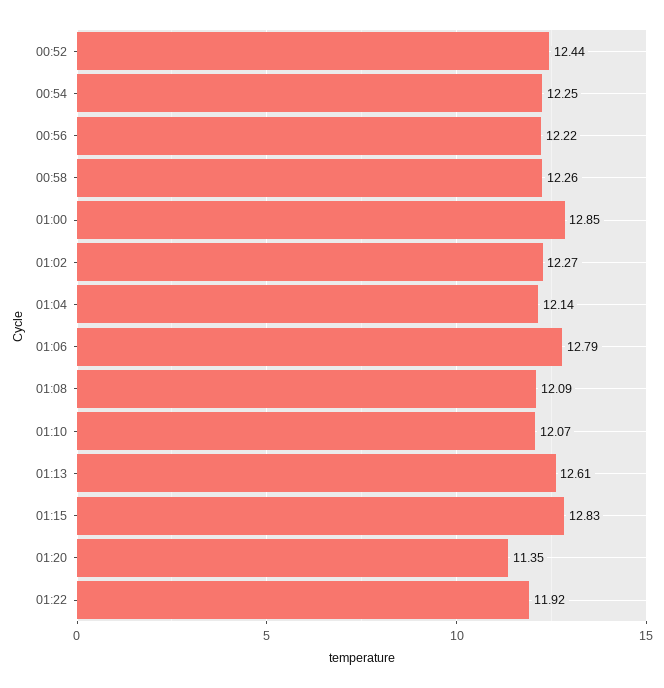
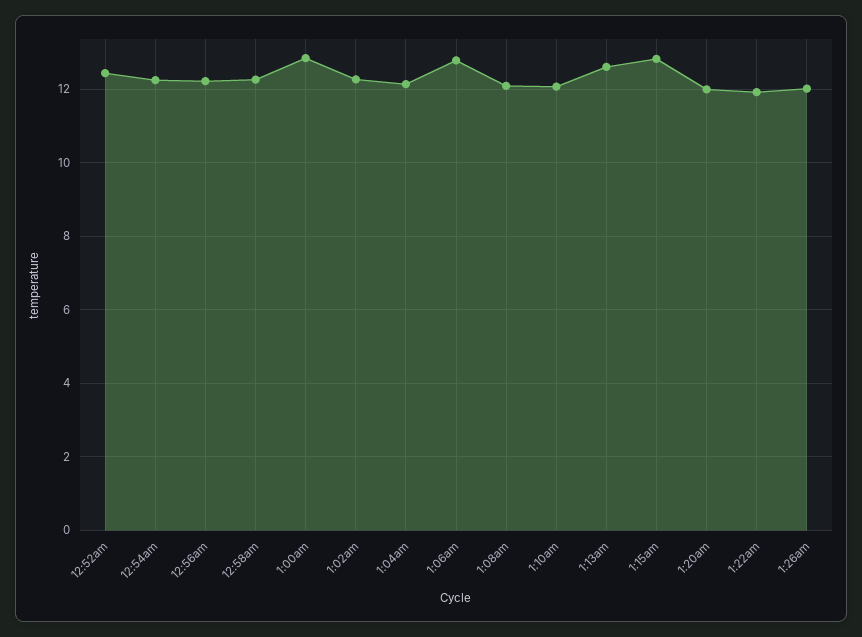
01:20: 11.35 -> 12
1:26am: none -> 12

